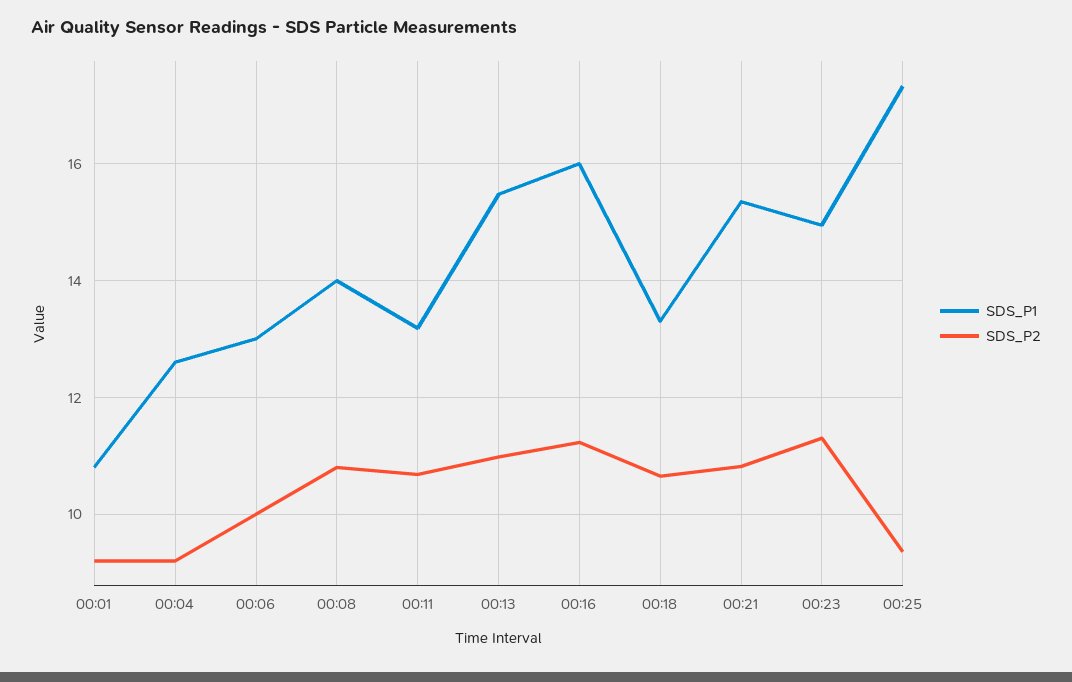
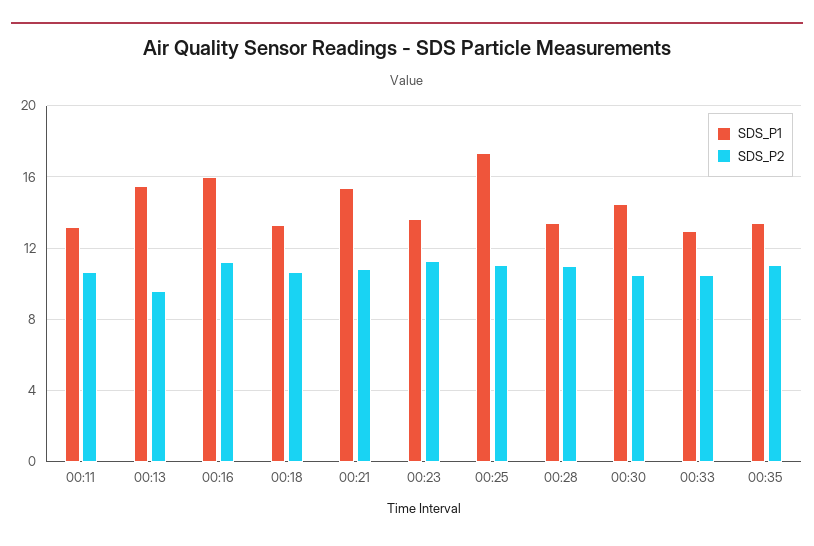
SDS_P1, 00:01: 10.8 -> none
SDS_P2, 00:01: 9.2 -> none
SDS_P1, 00:04: 12.6 -> none
SDS_P2, 00:04: 9.2 -> none
SDS_P1, 00:06: 13 -> none
SDS_P2, 00:06: 10 -> none
SDS_P1, 00:08: 14 -> none
SDS_P2, 00:08: 10.8 -> none
SDS_P2, 00:13: 11 -> 9.5
SDS_P1, 00:23: 15 -> 13.5
SDS_P2, 00:25: 9.4 -> 11
SDS_P1, 00:28: none -> 13.5
SDS_P2, 00:28: none -> 11
SDS_P1, 00:30: none -> 14.5
SDS_P2, 00:30: none -> 10.5
SDS_P1, 00:33: none -> 13
SDS_P2, 00:33: none -> 10.5
SDS_P1, 00:35: none -> 13.5
SDS_P2, 00:35: none -> 11

